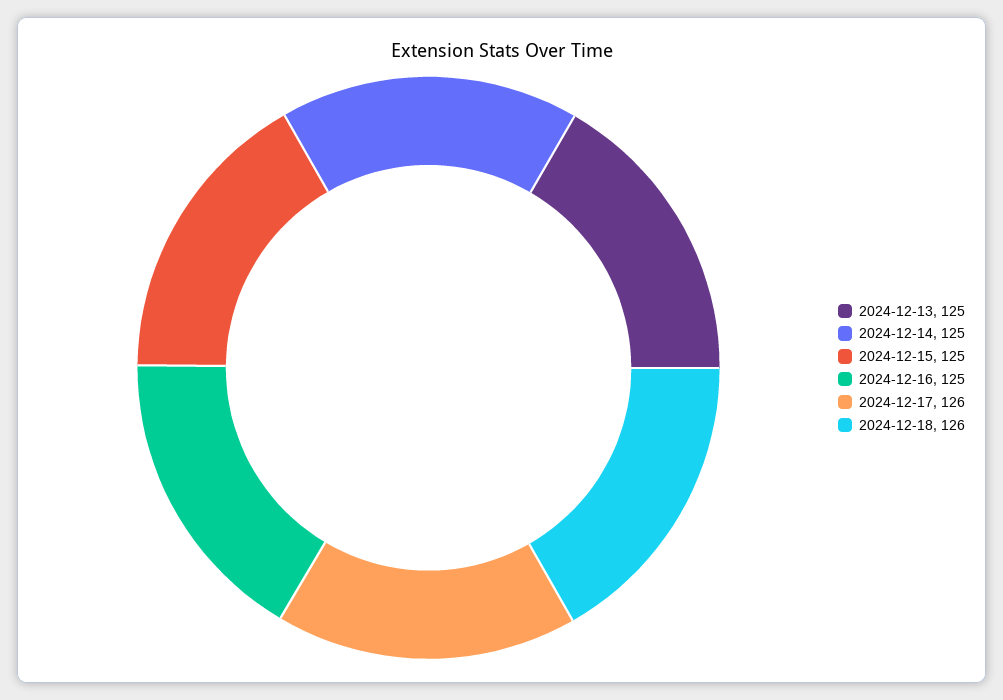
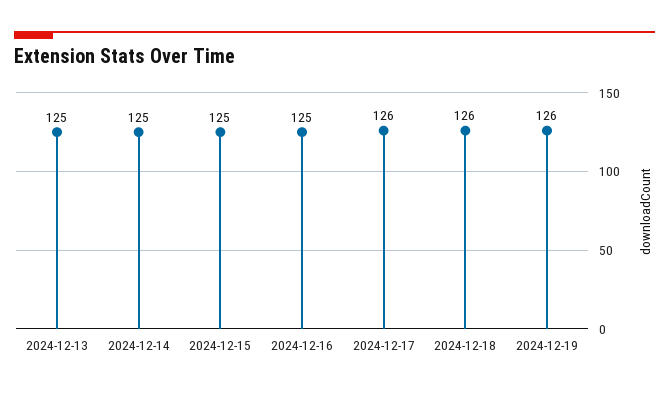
2024-12-19: none -> 126

